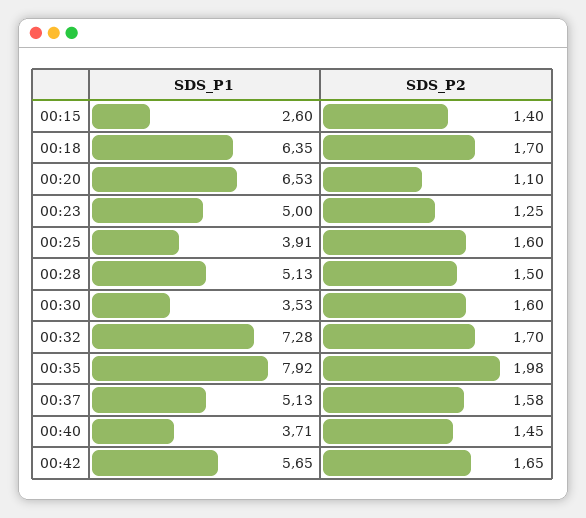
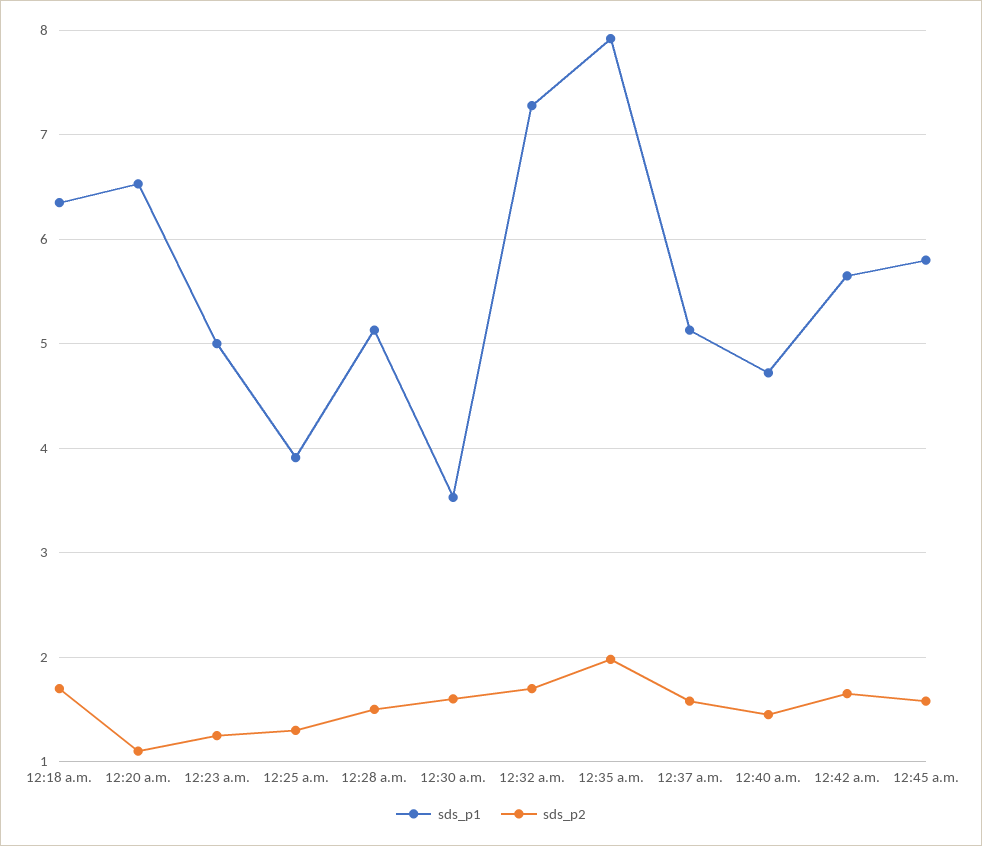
SDS_P1, 00:15: 2.6 -> none
SDS_P2, 00:15: 1.4 -> none
SDS_P2, 00:25: 1.6 -> 1.3
SDS_P1, 00:40: 3.71 -> 4.7
SDS_P1, 12:45 a.m.: none -> 5.8
SDS_P2, 12:45 a.m.: none -> 1.6

